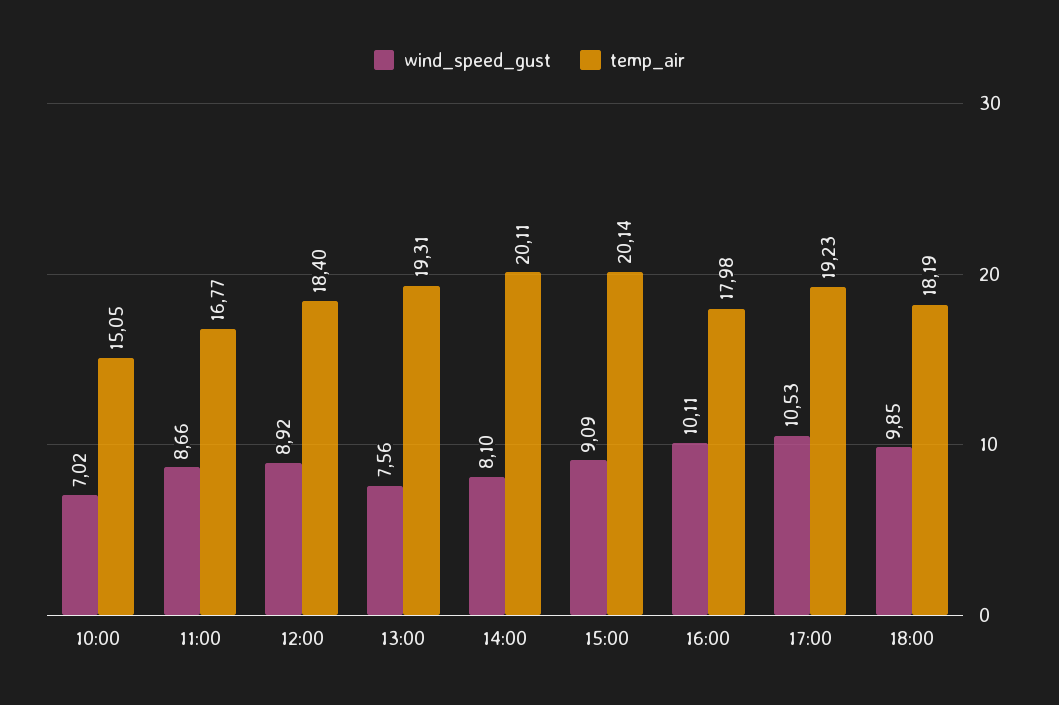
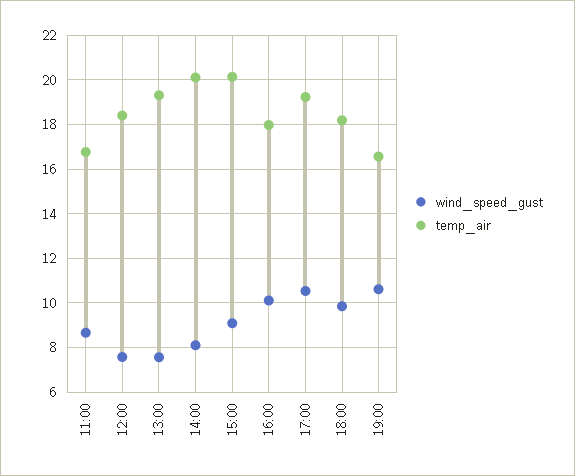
wind_speed_gust, 10:00: 7.02 -> none
temp_air, 10:00: 15.05 -> none
wind_speed_gust, 12:00: 8.92 -> 7.5
wind_speed_gust, 19:00: none -> 10.5
temp_air, 19:00: none -> 16.5

